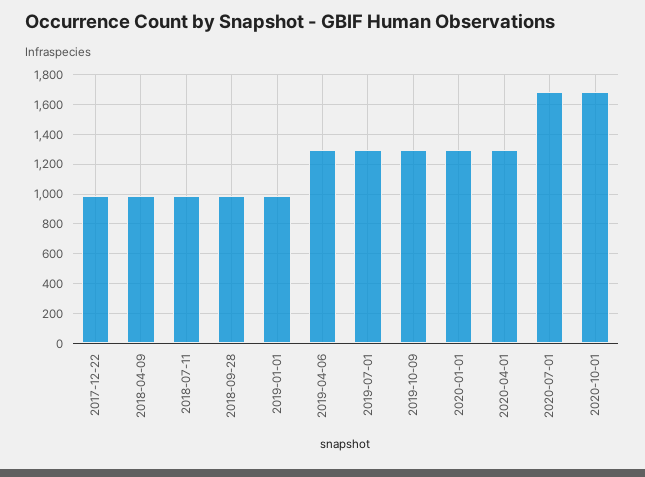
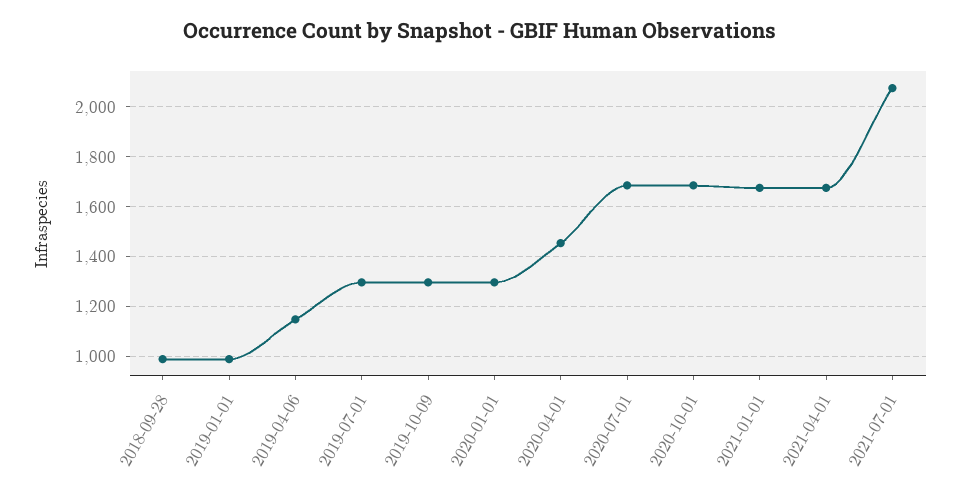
2017-12-22: 1000 -> none
2018-04-09: 1000 -> none
2018-07-11: 1000 -> none
2019-04-06: 1300 -> 1150
2020-04-01: 1300 -> 1450
2021-01-01: none -> 1675
2021-04-01: none -> 1675
2021-07-01: none -> 2075

